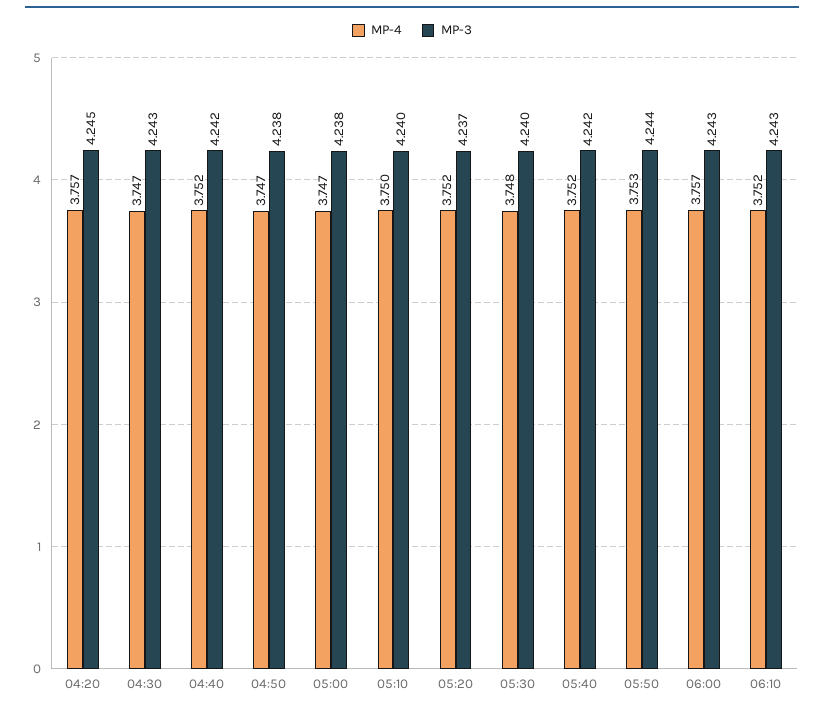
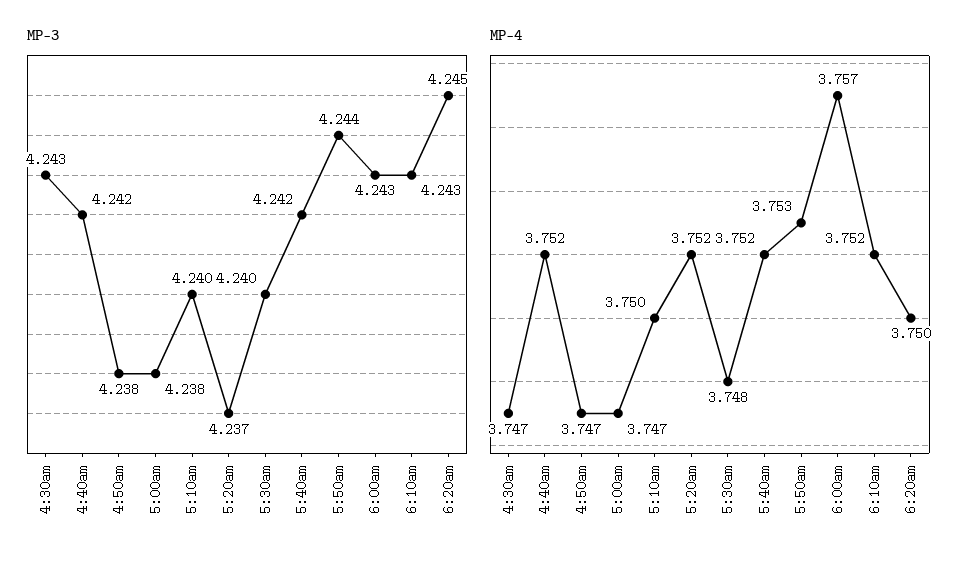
MP-4, 04:20: 3.757 -> none
MP-3, 04:20: 4.245 -> none
MP-3, 6:20am: none -> 4.245
MP-4, 6:20am: none -> 3.75

